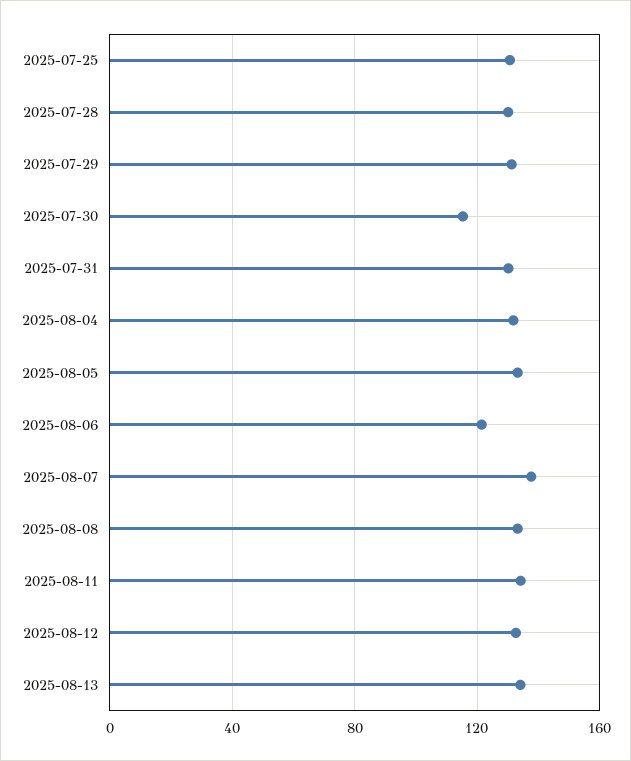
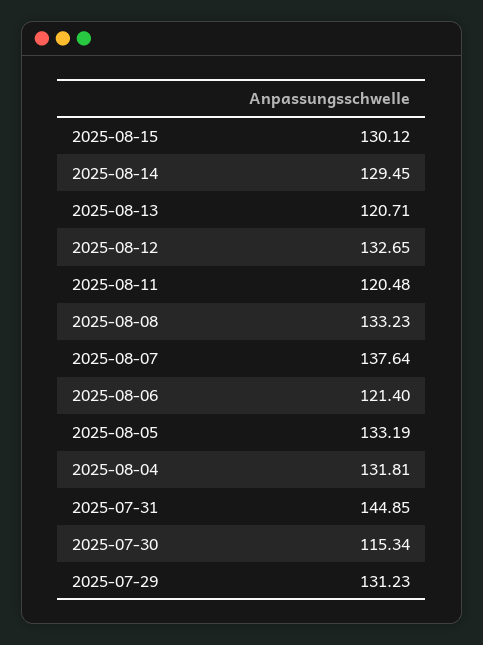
2025-07-25: 130 -> none
2025-07-28: 130 -> none
2025-07-31: 130 -> 144.85
2025-08-11: 135 -> 120.48
2025-08-13: 135 -> 120.71
2025-08-15: none -> 130.12
2025-08-14: none -> 129.45

